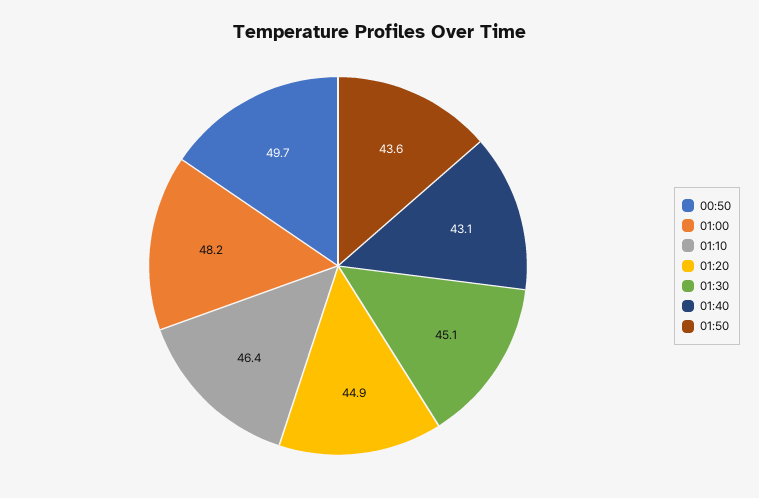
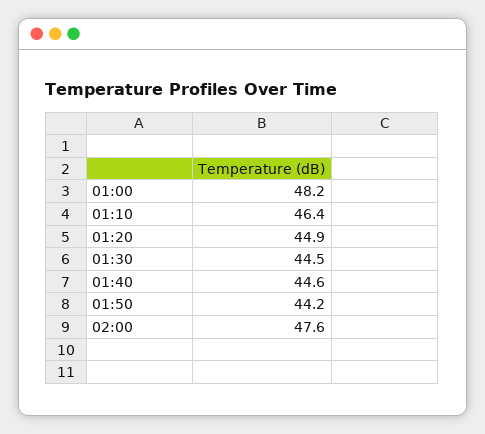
00:50: 49.7 -> none
01:30: 45.1 -> 44.5
01:40: 43.1 -> 44.6
01:50: 43.6 -> 44.2
02:00: none -> 47.6

